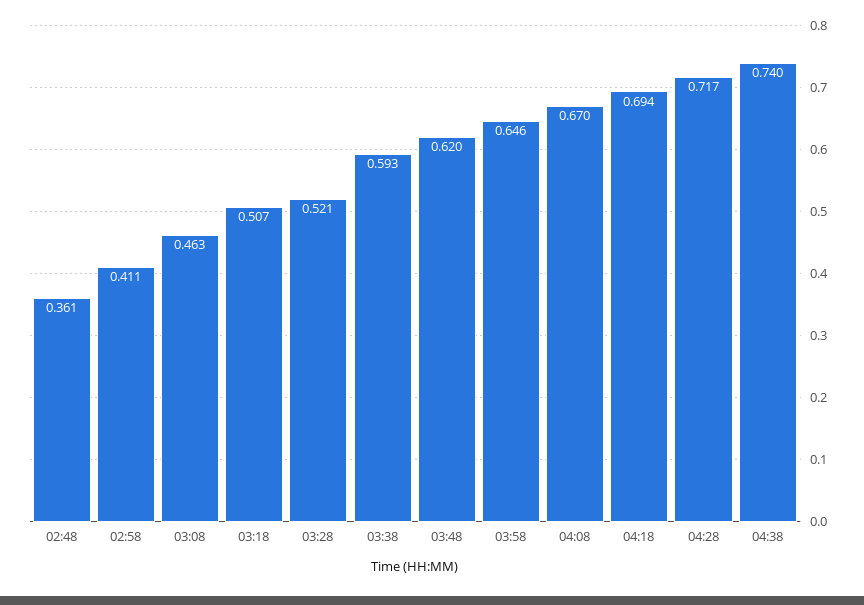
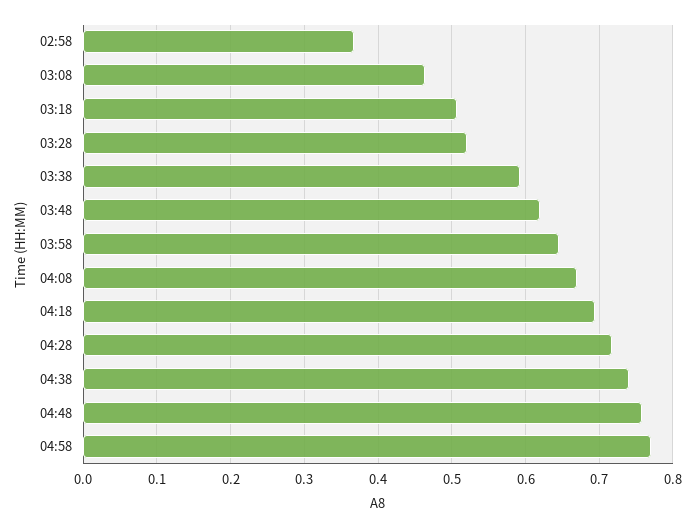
02:48: 0.361 -> none
02:58: 0.411 -> 0.37
04:48: none -> 0.76
04:58: none -> 0.77

